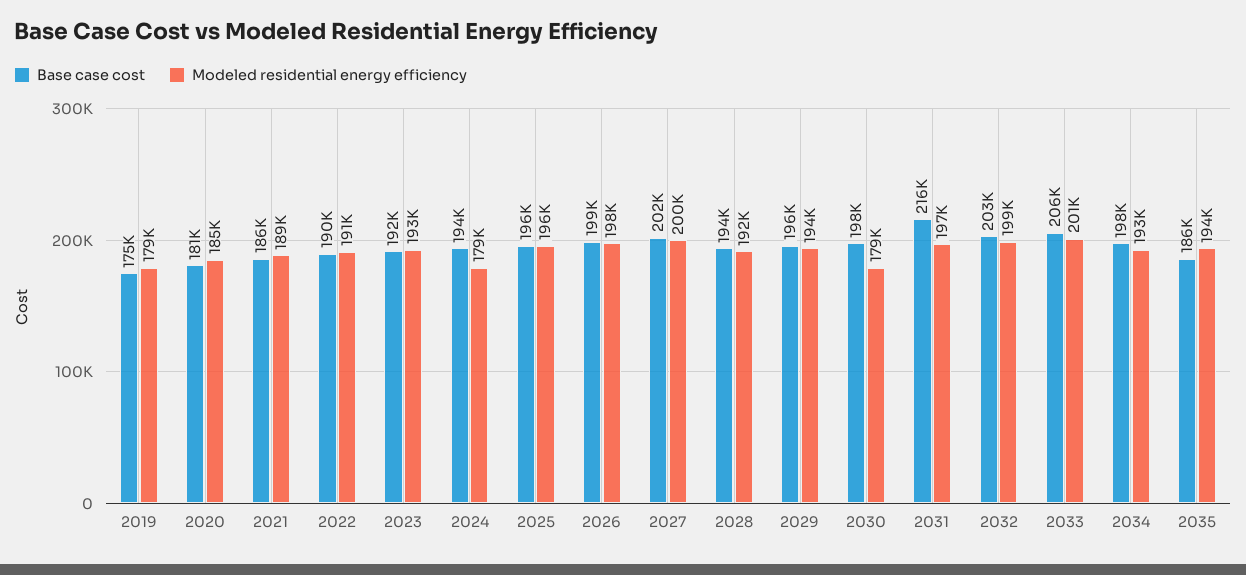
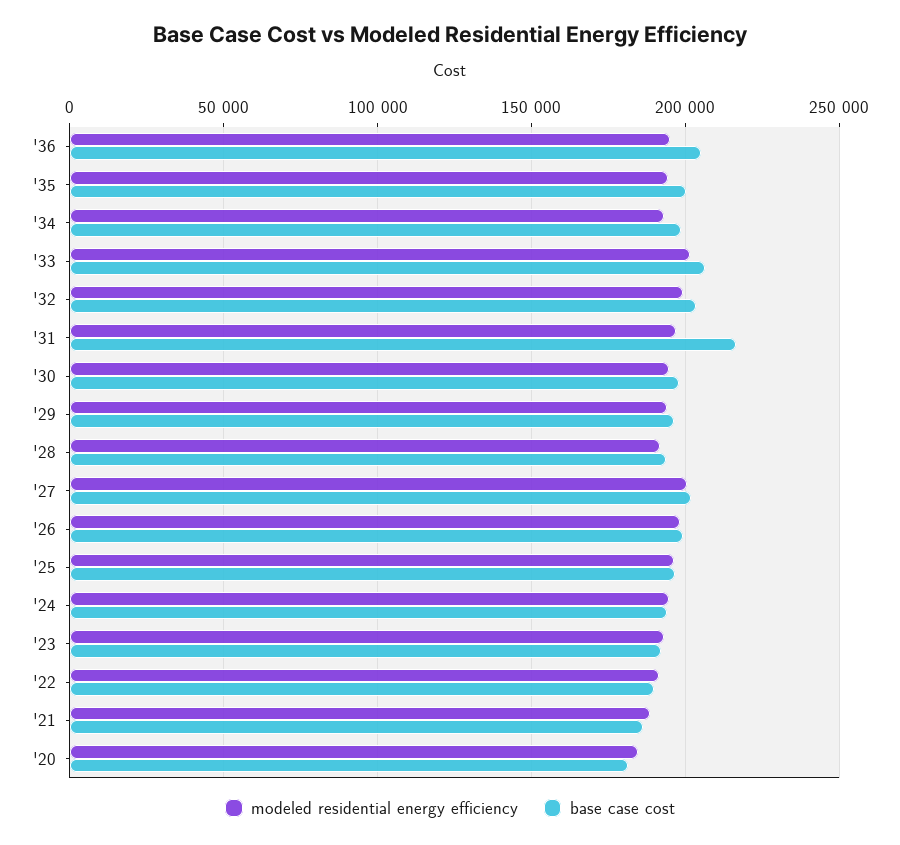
Base case cost, 2019: 175000 -> none
Modeled residential energy efficiency, 2019: 179000 -> none
Modeled residential energy efficiency, 2024: 179000 -> 195000
Modeled residential energy efficiency, 2030: 179000 -> 195000
Base case cost, 2035: 186000 -> 200000
Modeled residential energy efficiency, '36: none -> 195000
Base case cost, '36: none -> 205000

